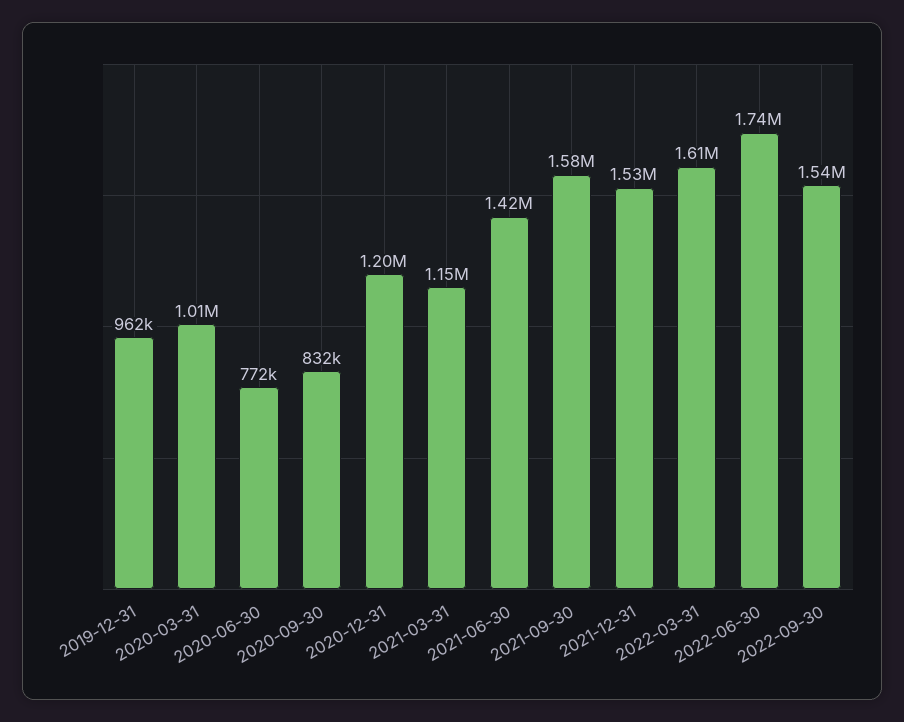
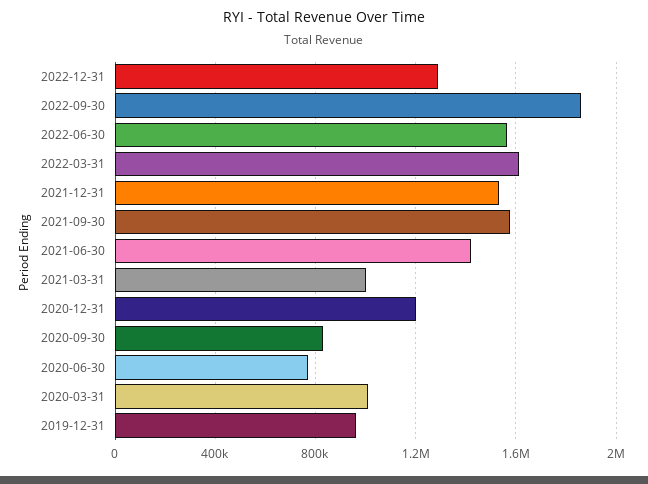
2021-03-31: 1150000 -> 1000000
2022-06-30: 1740000 -> 1550000
2022-09-30: 1540000 -> 1850000
2022-12-31: none -> 1300000

